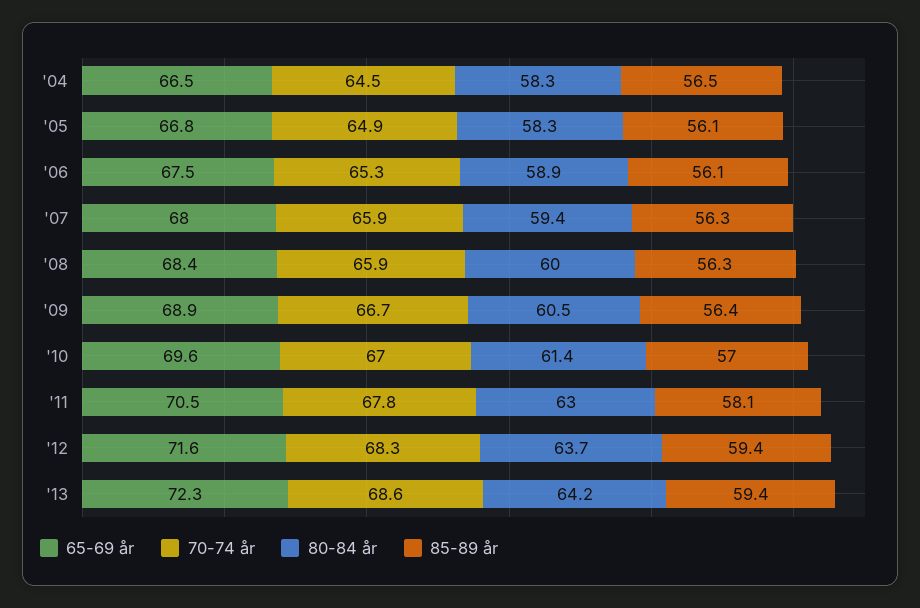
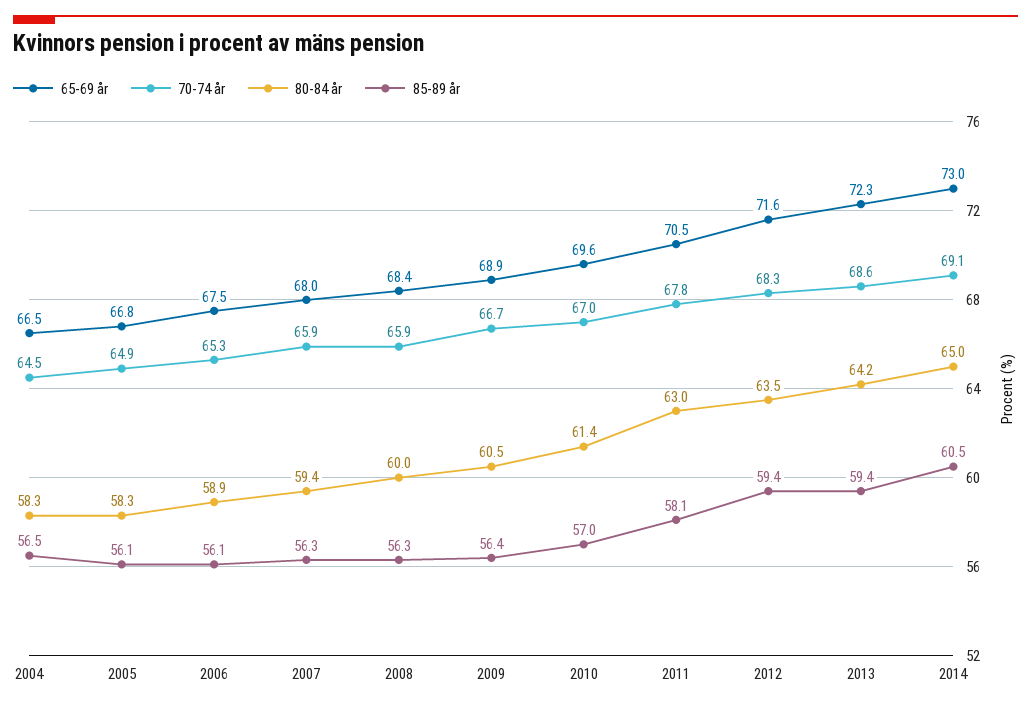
80-84 år, '12: 63.7 -> 63.5
65-69 år, 2014: none -> 73
70-74 år, 2014: none -> 69.1
80-84 år, 2014: none -> 65
85-89 år, 2014: none -> 60.5

